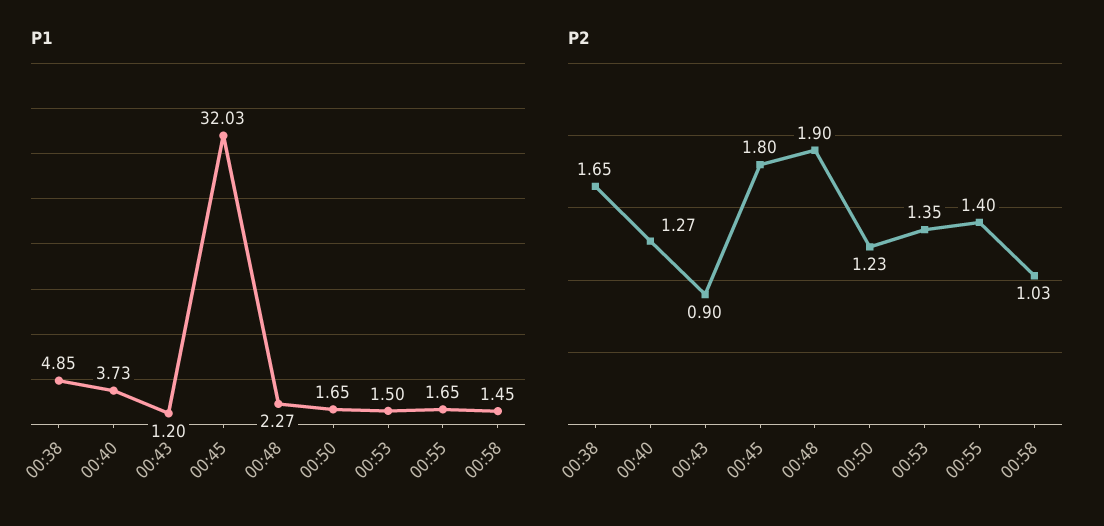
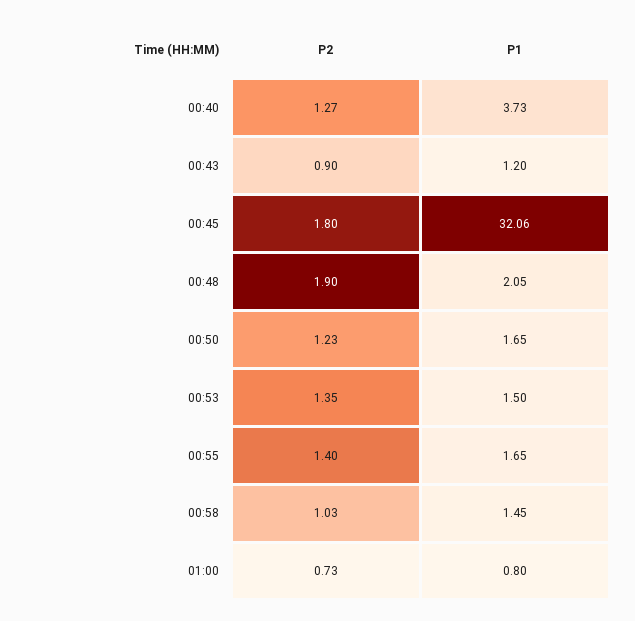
P1, 00:38: 4.85 -> none
P1, 00:45: 32.03 -> 32.06
P1, 00:48: 2.27 -> 2.05
P2, 00:38: 1.65 -> none
P2, 01:00: none -> 0.73
P1, 01:00: none -> 0.8

